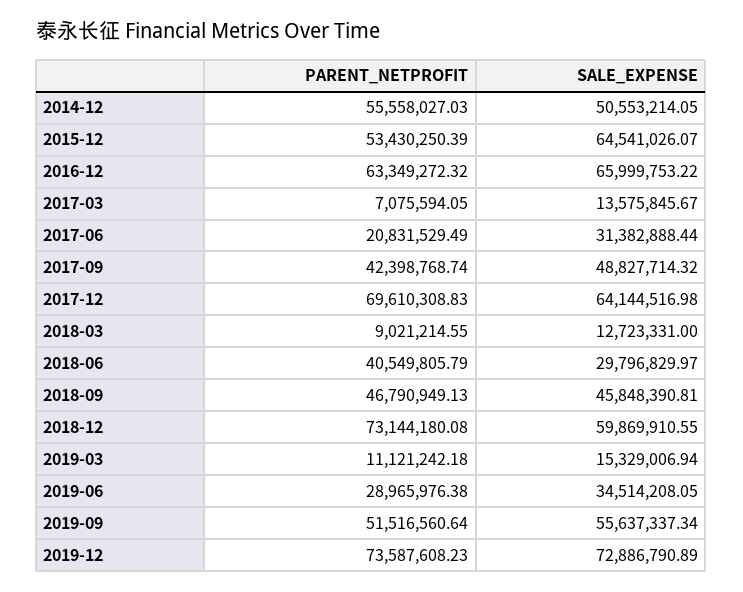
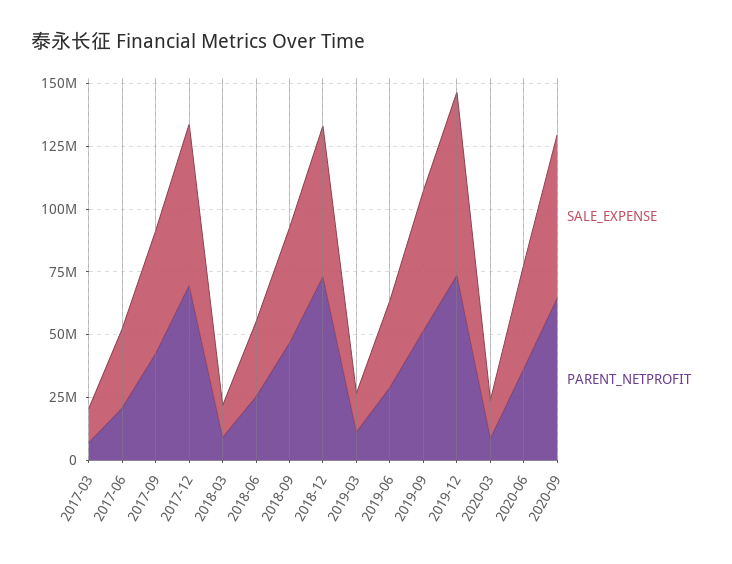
PARENT_NETPROFIT, 2014-12: 55558027.03 -> none
SALE_EXPENSE, 2014-12: 50553214.05 -> none
PARENT_NETPROFIT, 2015-12: 53430250.39 -> none
SALE_EXPENSE, 2015-12: 64541026.07 -> none
PARENT_NETPROFIT, 2016-12: 63349272.32 -> none
SALE_EXPENSE, 2016-12: 65999753.22 -> none
PARENT_NETPROFIT, 2018-06: 40549805.79 -> 25000000
SALE_EXPENSE, 2020-03: none -> 15000000
PARENT_NETPROFIT, 2020-03: none -> 10000000
SALE_EXPENSE, 2020-06: none -> 40000000
PARENT_NETPROFIT, 2020-06: none -> 35000000
SALE_EXPENSE, 2020-09: none -> 65000000
PARENT_NETPROFIT, 2020-09: none -> 65000000

